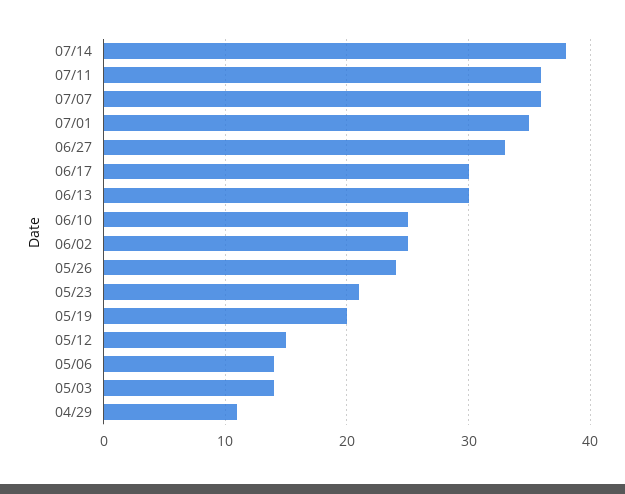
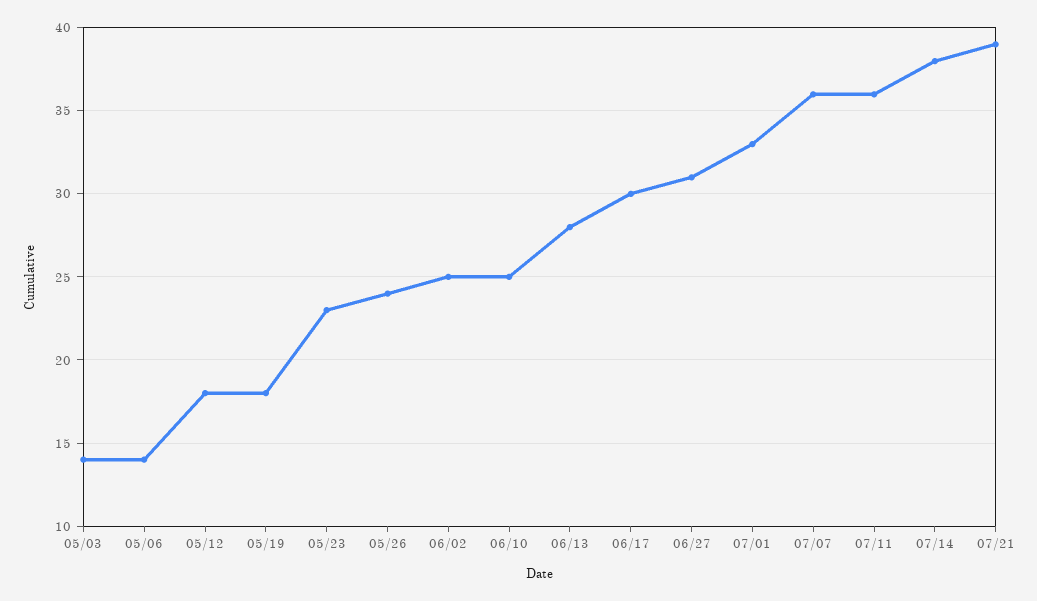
07/01: 35 -> 33
06/27: 33 -> 31
06/13: 30 -> 28
05/23: 21 -> 23
05/19: 20 -> 18
05/12: 15 -> 18
04/29: 11 -> none
07/21: none -> 39

